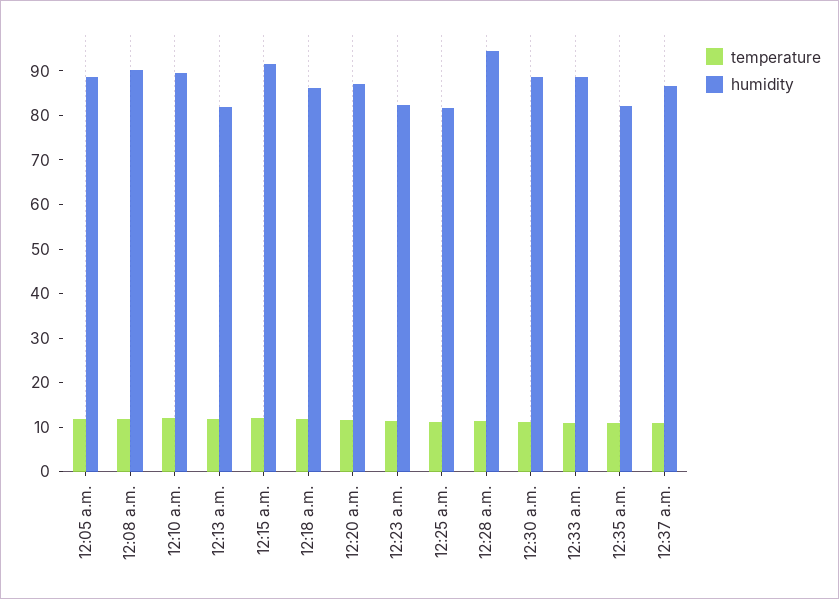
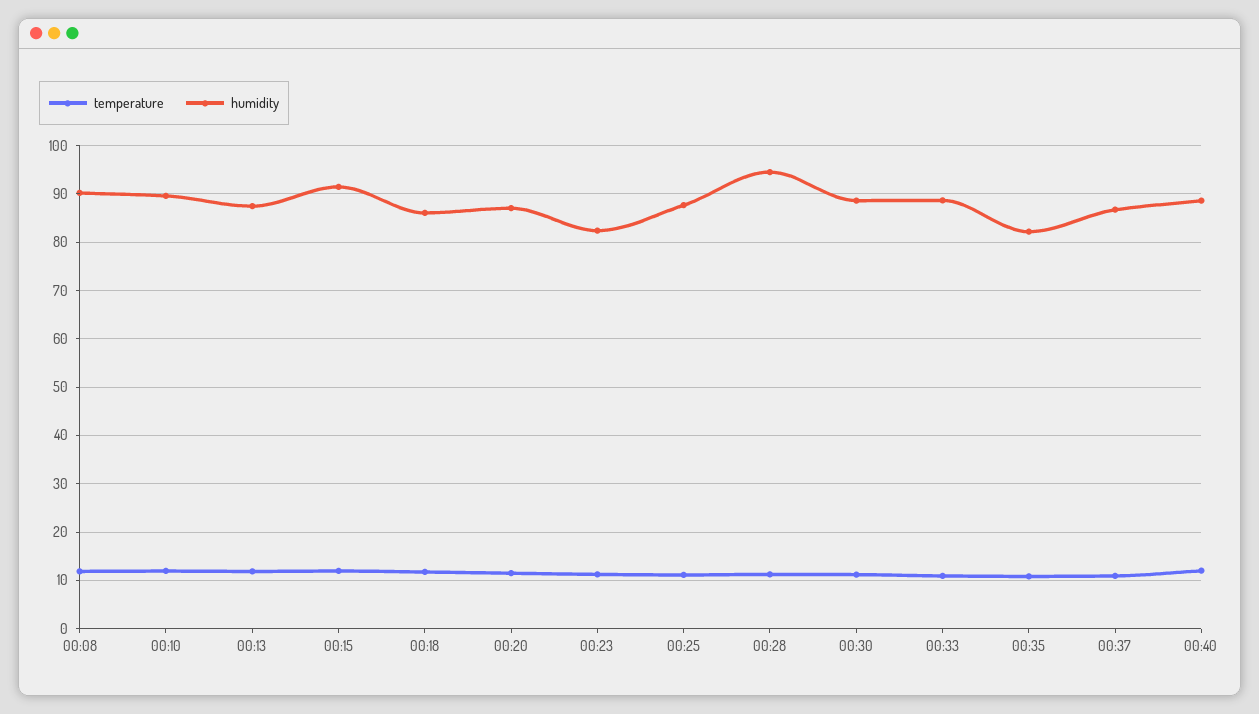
temperature, 12:05 a.m.: 12 -> none
humidity, 12:05 a.m.: 88 -> none
humidity, 12:13 a.m.: 82 -> 88
humidity, 12:25 a.m.: 82 -> 88
temperature, 00:40: none -> 12
humidity, 00:40: none -> 88

